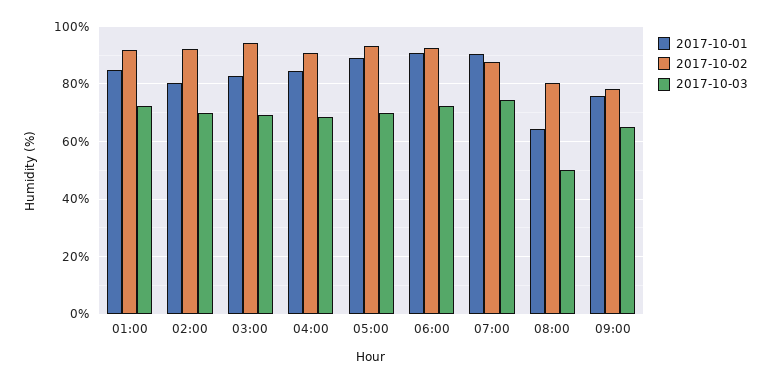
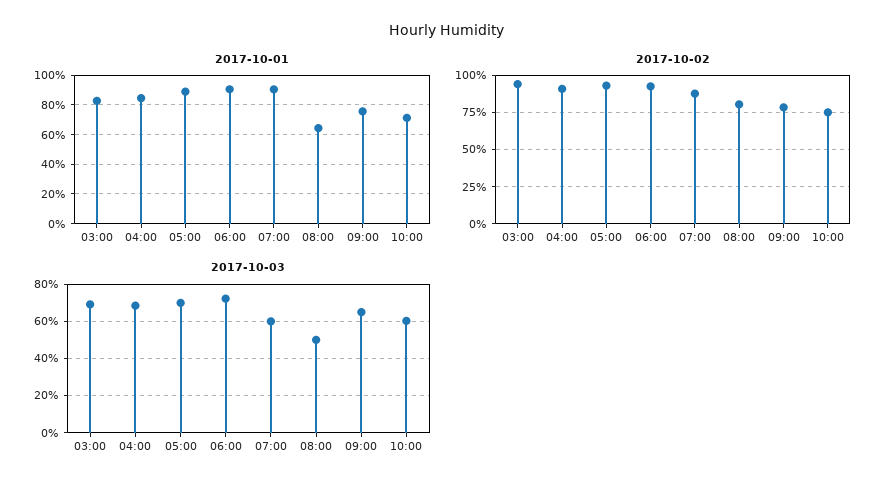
2017-10-01, 01:00: 85 -> none
2017-10-02, 01:00: 92.5 -> none
2017-10-03, 01:00: 72.5 -> none
2017-10-01, 02:00: 80 -> none
2017-10-02, 02:00: 92.5 -> none
2017-10-03, 02:00: 70 -> none
2017-10-03, 07:00: 75 -> 60
2017-10-01, 10:00: none -> 70
2017-10-02, 10:00: none -> 75
2017-10-03, 10:00: none -> 60

